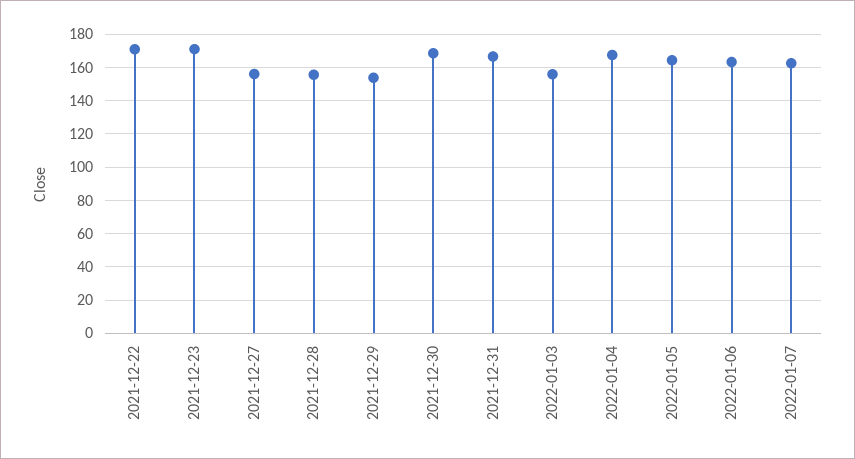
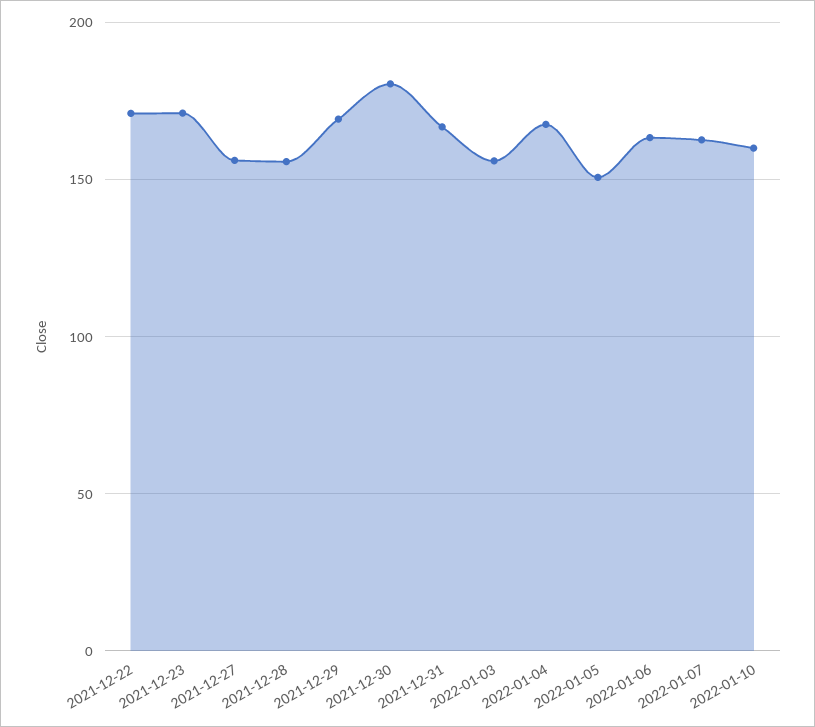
2021-12-29: 155 -> 170
2021-12-30: 170 -> 180
2022-01-05: 165 -> 150
2022-01-10: none -> 160

